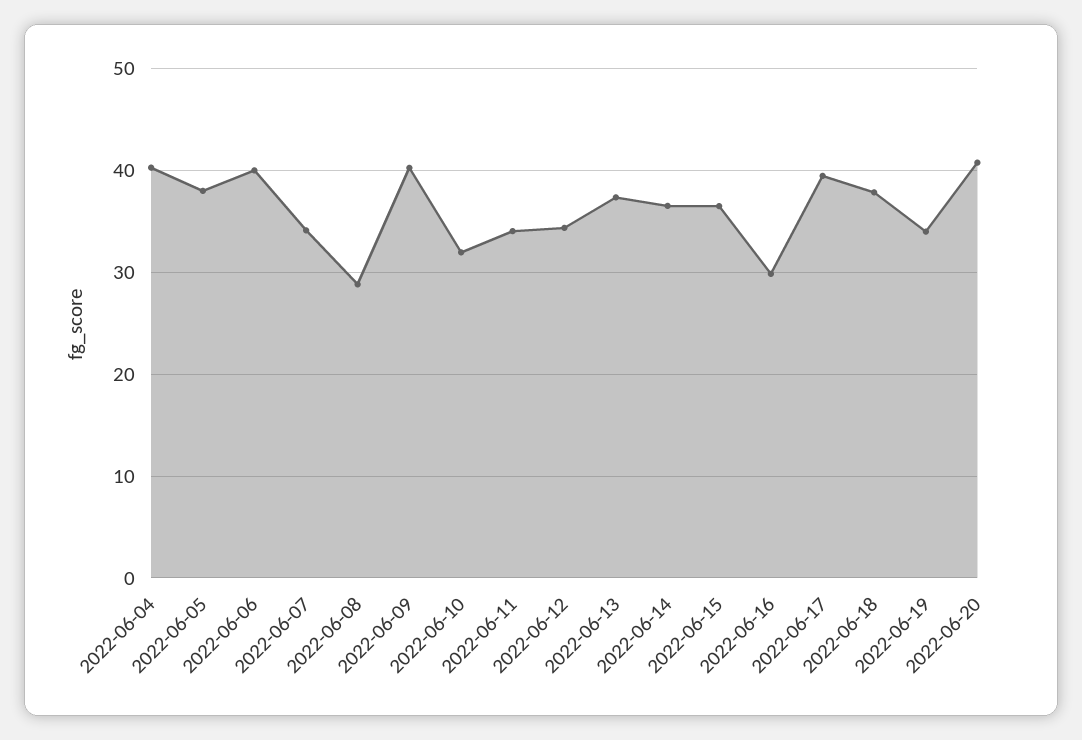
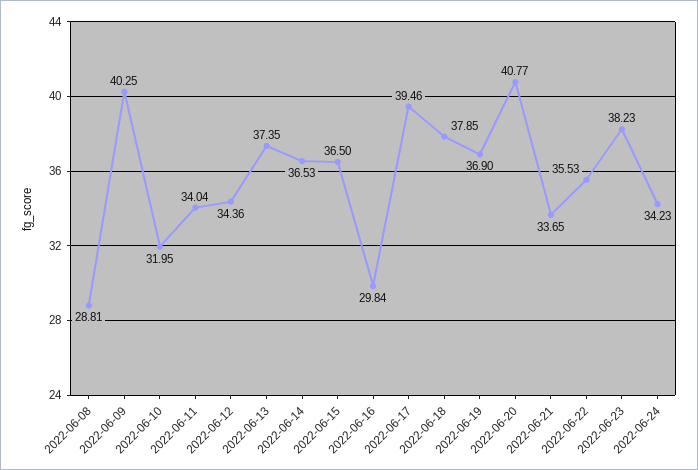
2022-06-04: 40 -> none
2022-06-05: 38 -> none
2022-06-06: 40 -> none
2022-06-07: 34 -> none
2022-06-19: 34 -> 36.9
2022-06-21: none -> 33.65
2022-06-22: none -> 35.53
2022-06-23: none -> 38.23
2022-06-24: none -> 34.23

